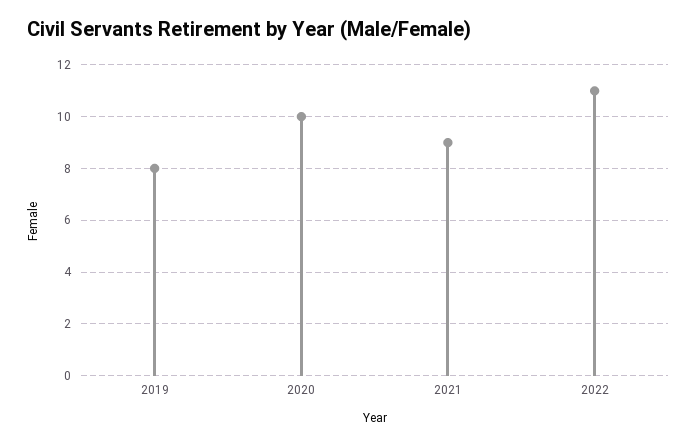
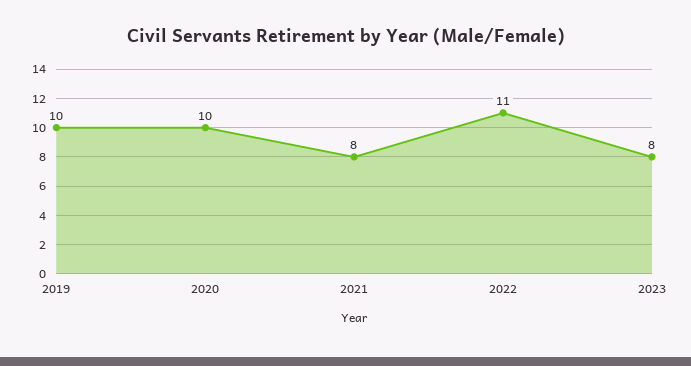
2019: 8 -> 10
2021: 9 -> 8
2023: none -> 8

